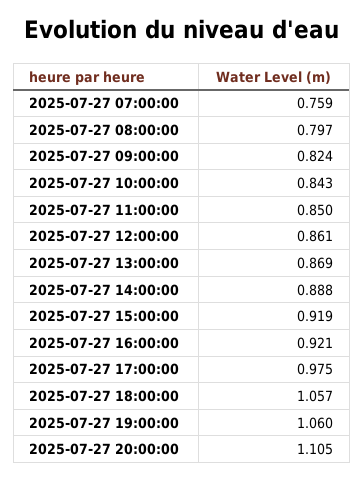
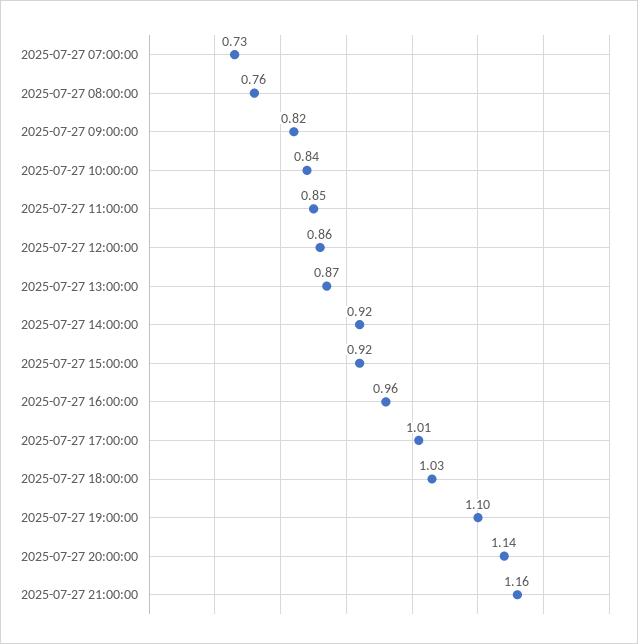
2025-07-27 07:00:00: 0.759 -> 0.73
2025-07-27 08:00:00: 0.797 -> 0.76
2025-07-27 14:00:00: 0.888 -> 0.92
2025-07-27 16:00:00: 0.921 -> 0.96
2025-07-27 17:00:00: 0.975 -> 1.01
2025-07-27 18:00:00: 1.057 -> 1.03
2025-07-27 19:00:00: 1.06 -> 1.1
2025-07-27 20:00:00: 1.105 -> 1.14
2025-07-27 21:00:00: none -> 1.16

